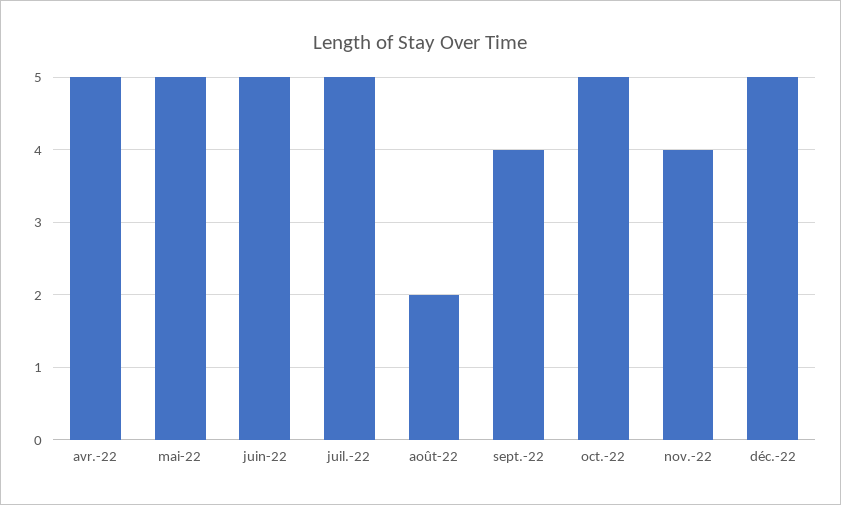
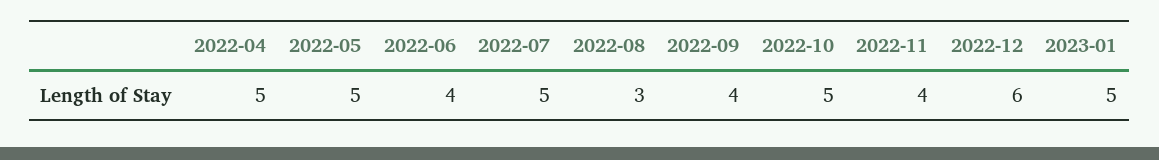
juin-22: 5 -> 4
août-22: 2 -> 3
déc.-22: 5 -> 6
2023-01: none -> 5

